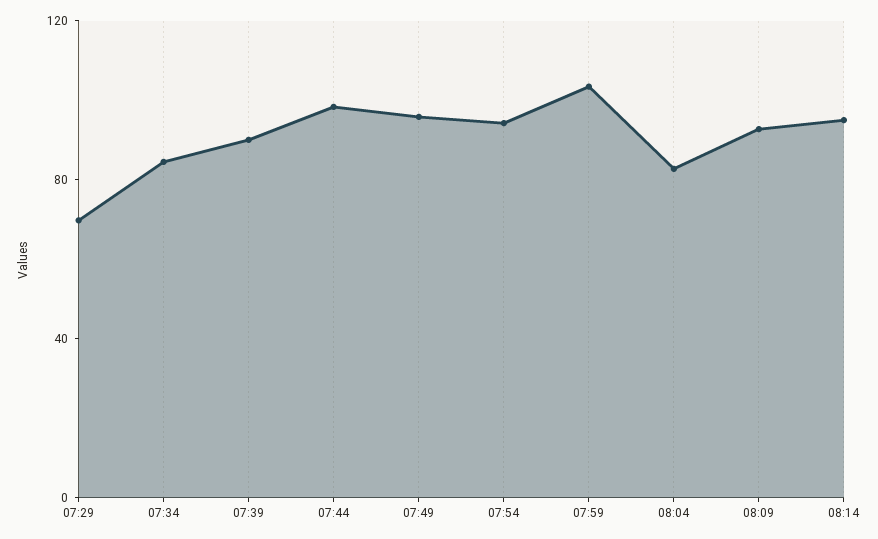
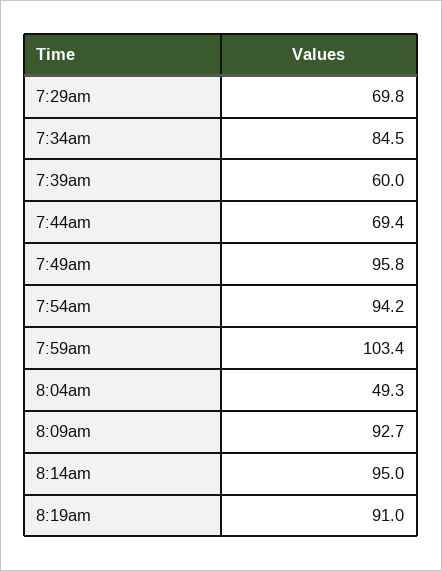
07:39: 90 -> 60
07:44: 100 -> 69.4
08:04: 80 -> 49.3
8:19am: none -> 91

